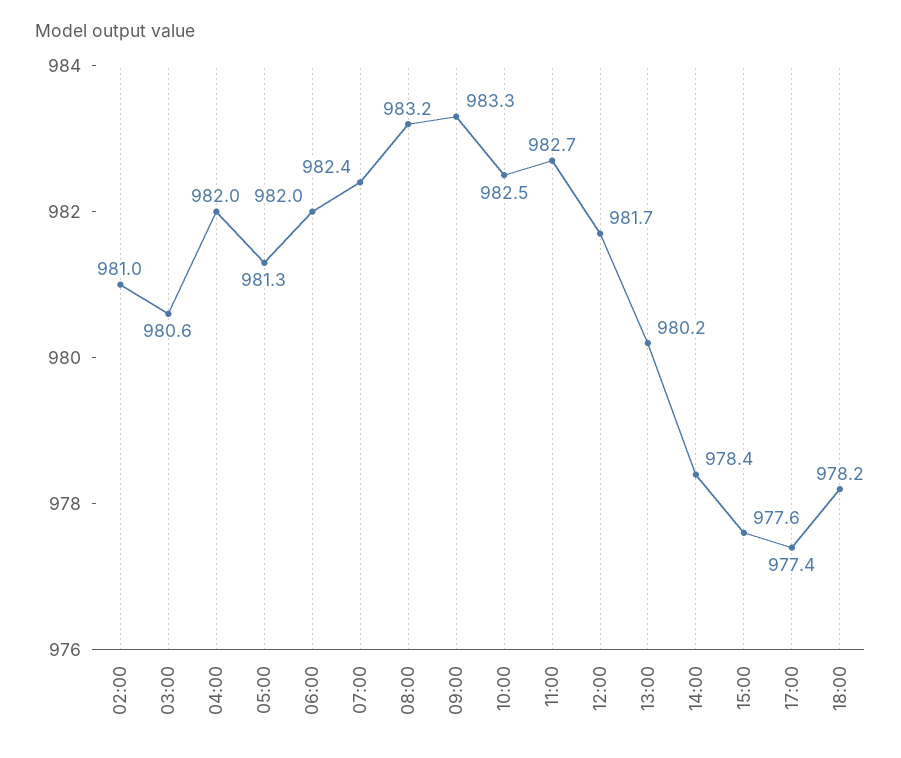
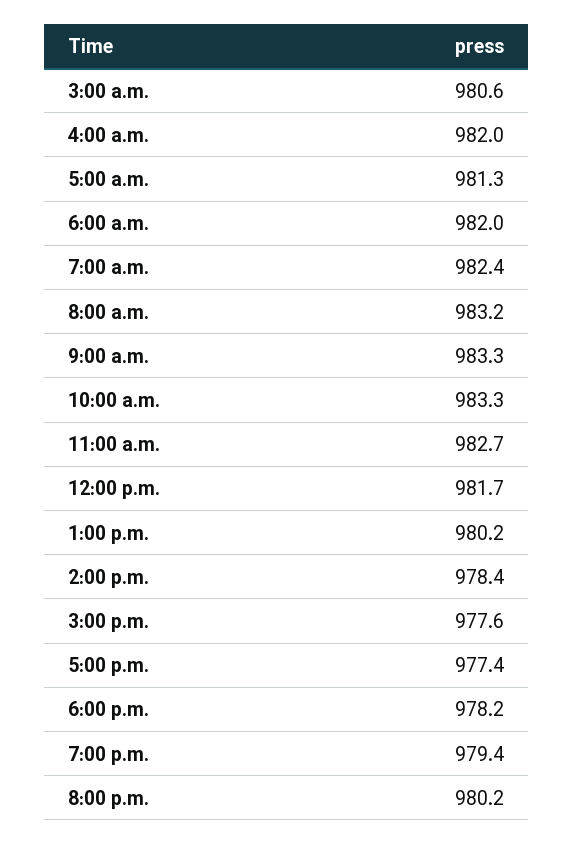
02:00: 981 -> none
10:00: 982.5 -> 983.3
7:00 p.m.: none -> 979.4
8:00 p.m.: none -> 980.2

